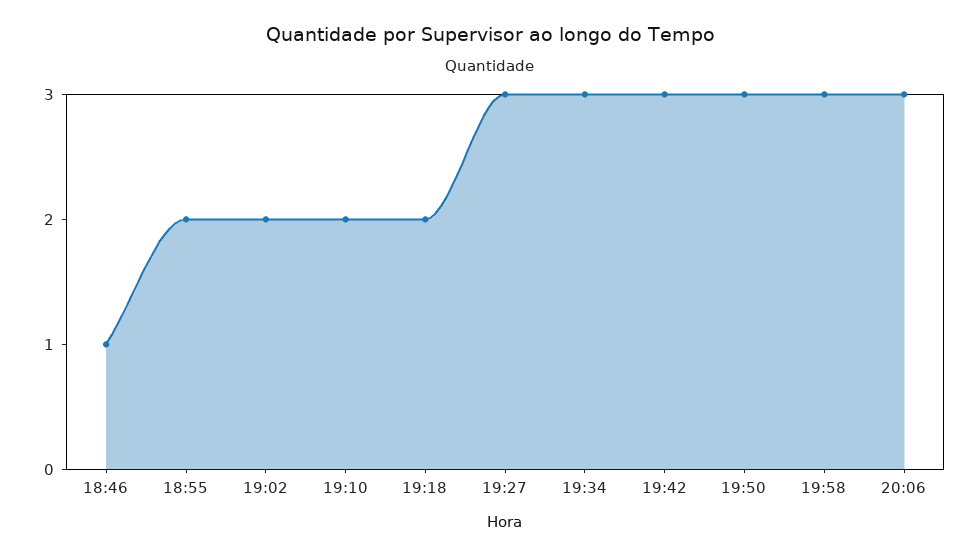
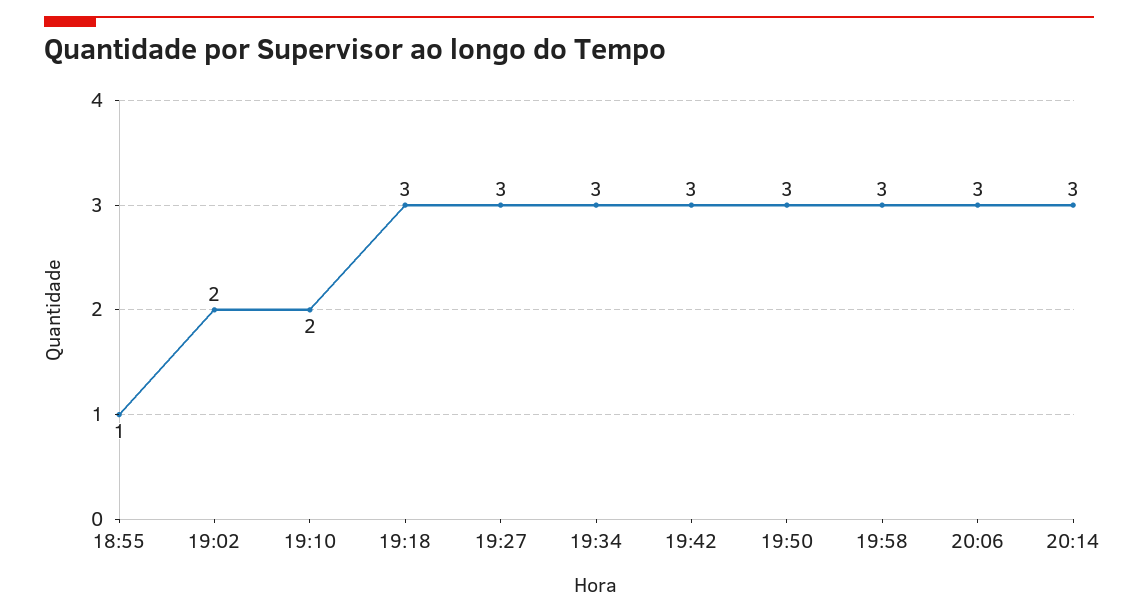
18:46: 1 -> none
18:55: 2 -> 1
19:18: 2 -> 3
20:14: none -> 3

